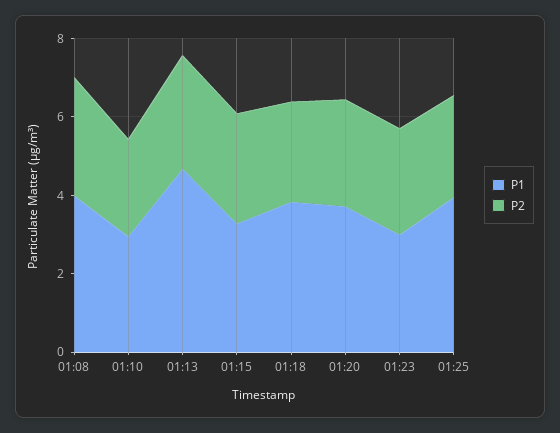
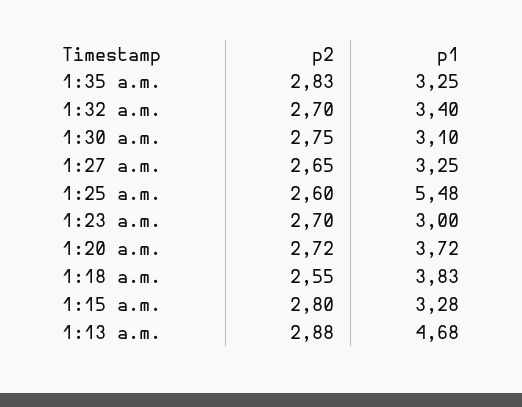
P1, 01:08: 4 -> none
P2, 01:08: 3 -> none
P1, 01:10: 3 -> none
P2, 01:10: 2.5 -> none
P1, 01:25: 4 -> 5.48
P2, 1:35 a.m.: none -> 2.83
P1, 1:35 a.m.: none -> 3.25
P2, 1:32 a.m.: none -> 2.7
P1, 1:32 a.m.: none -> 3.4
P2, 1:30 a.m.: none -> 2.75
P1, 1:30 a.m.: none -> 3.1
P2, 1:27 a.m.: none -> 2.65
P1, 1:27 a.m.: none -> 3.25

